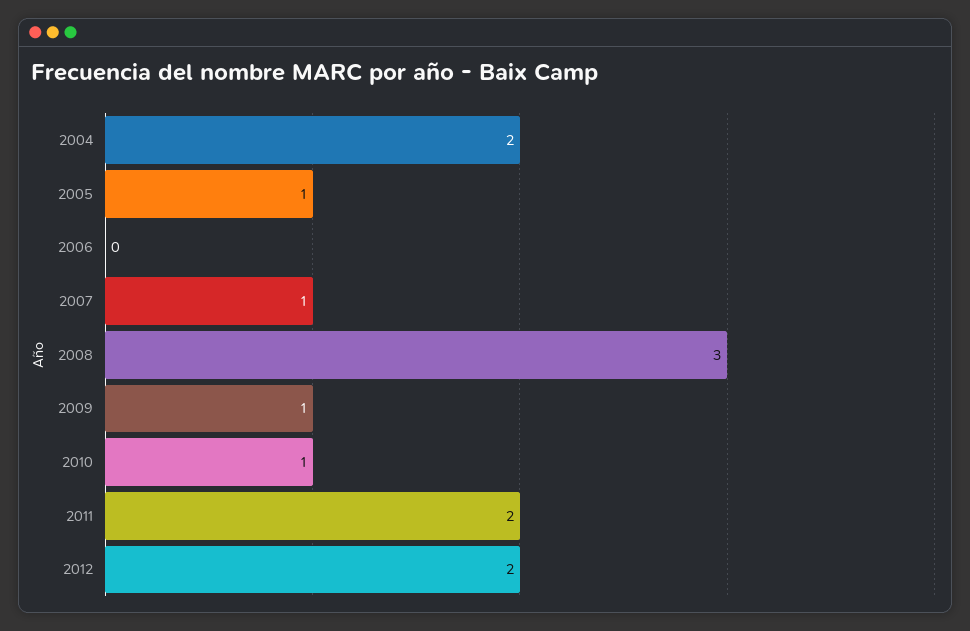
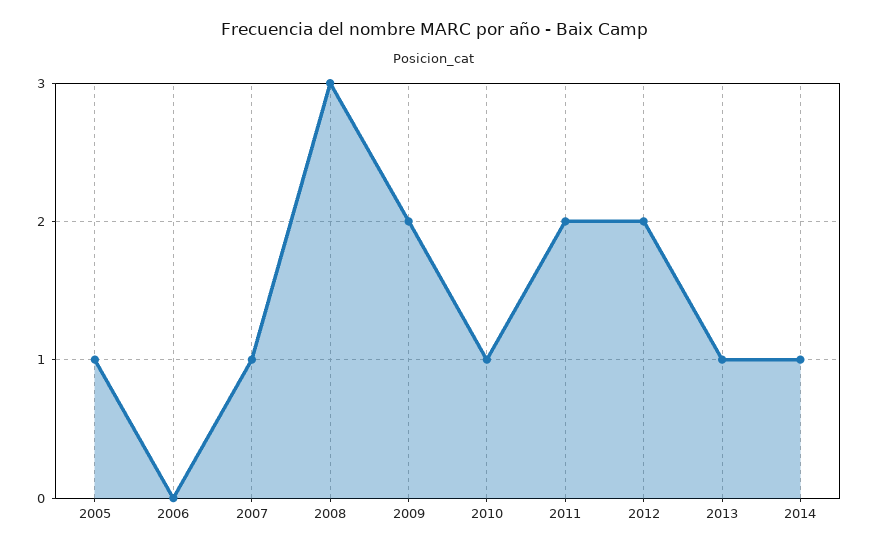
2004: 2 -> none
2009: 1 -> 2
2013: none -> 1
2014: none -> 1

